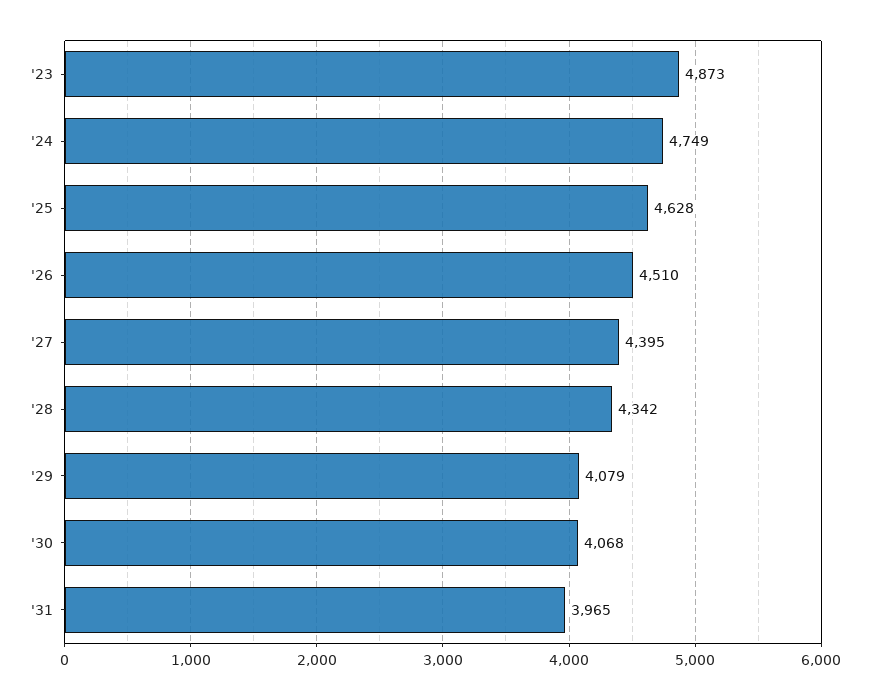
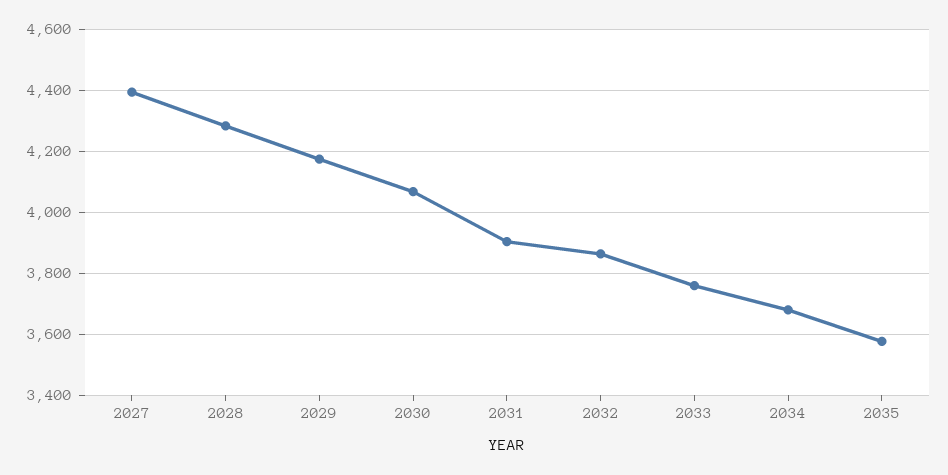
'23: 4873 -> none
'24: 4749 -> none
'25: 4628 -> none
'26: 4510 -> none
'28: 4342 -> 4280
'29: 4079 -> 4180
'31: 3965 -> 3900
2032: none -> 3860
2033: none -> 3760
2034: none -> 3680
2035: none -> 3580

